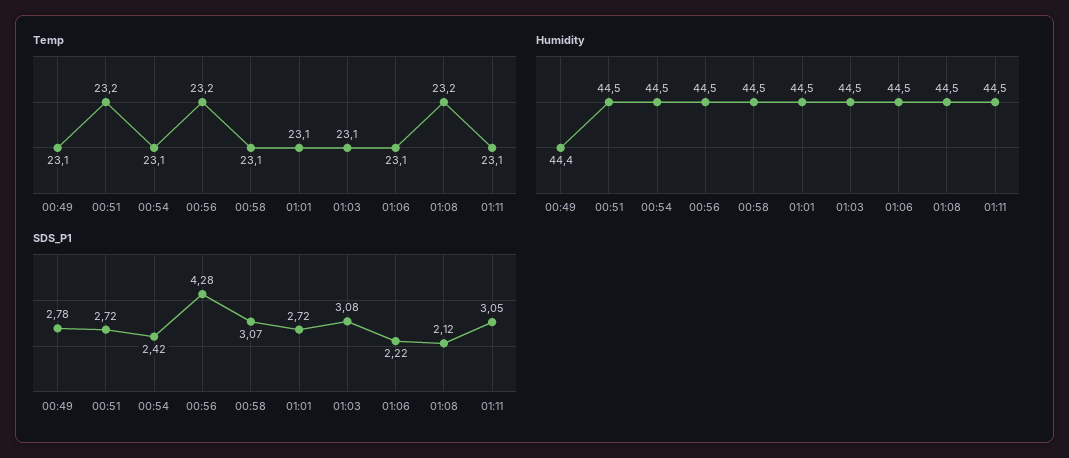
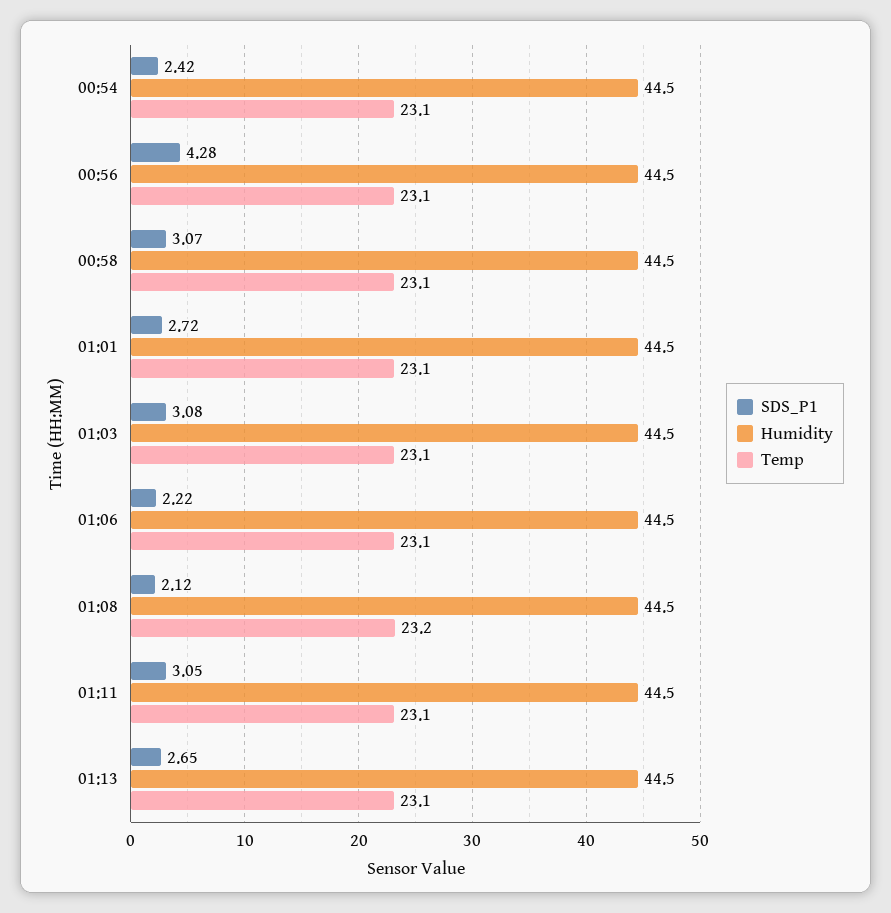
Temp, 00:49: 23.1 -> none
Temp, 00:51: 23.2 -> none
Temp, 00:56: 23.2 -> 23.1
Humidity, 00:49: 44.4 -> none
Humidity, 00:51: 44.5 -> none
SDS_P1, 00:49: 2.78 -> none
SDS_P1, 00:51: 2.72 -> none
SDS_P1, 01:13: none -> 2.65
Humidity, 01:13: none -> 44.5
Temp, 01:13: none -> 23.1

